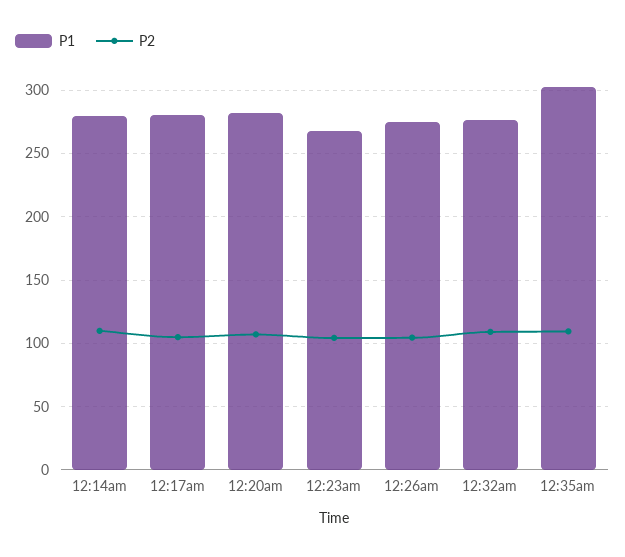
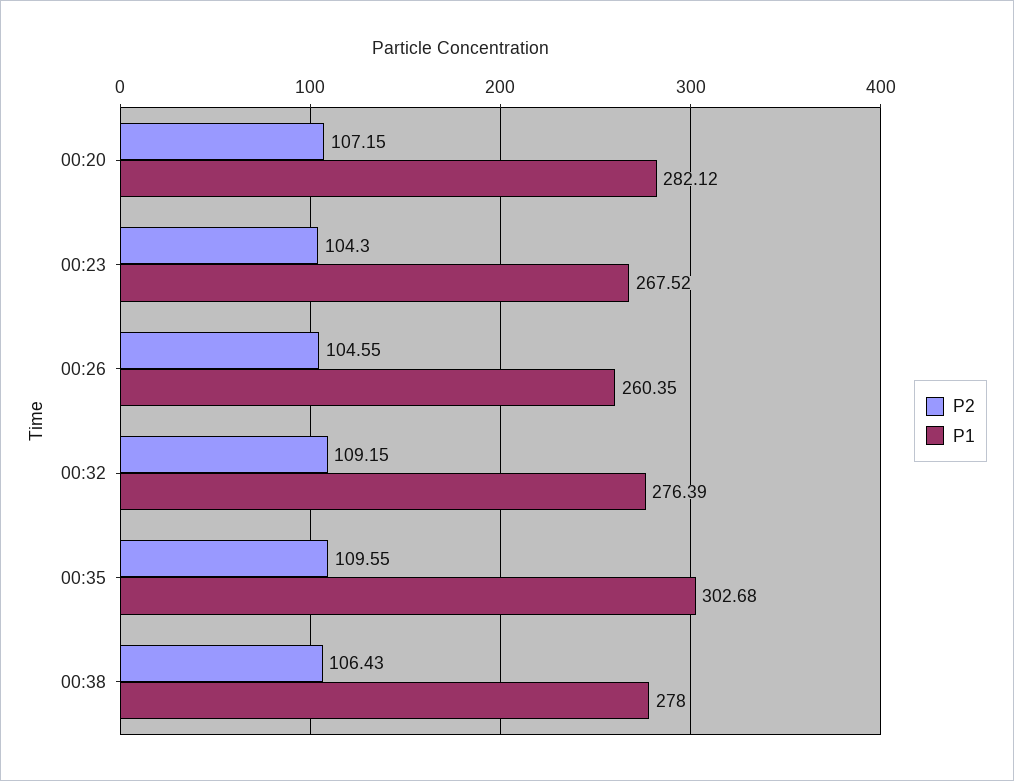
P1, 12:14am: 280 -> none
P2, 12:14am: 110 -> none
P1, 12:17am: 280 -> none
P2, 12:17am: 105 -> none
P1, 12:26am: 275 -> 260.35
P2, 00:38: none -> 106.43
P1, 00:38: none -> 278

